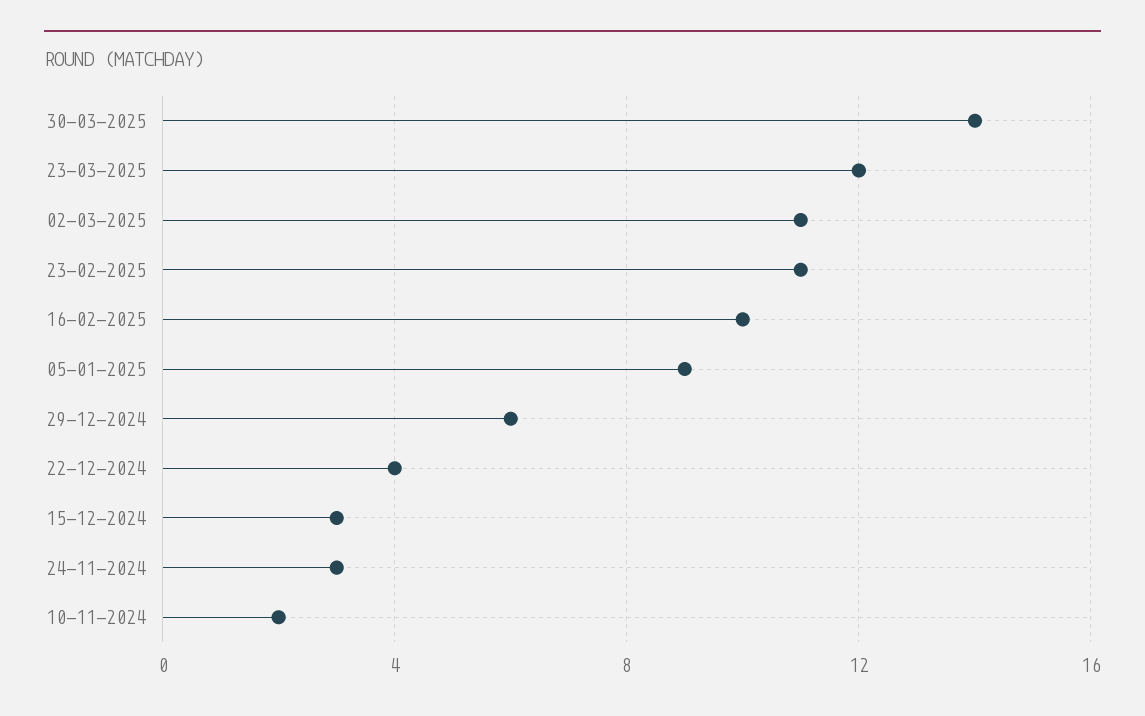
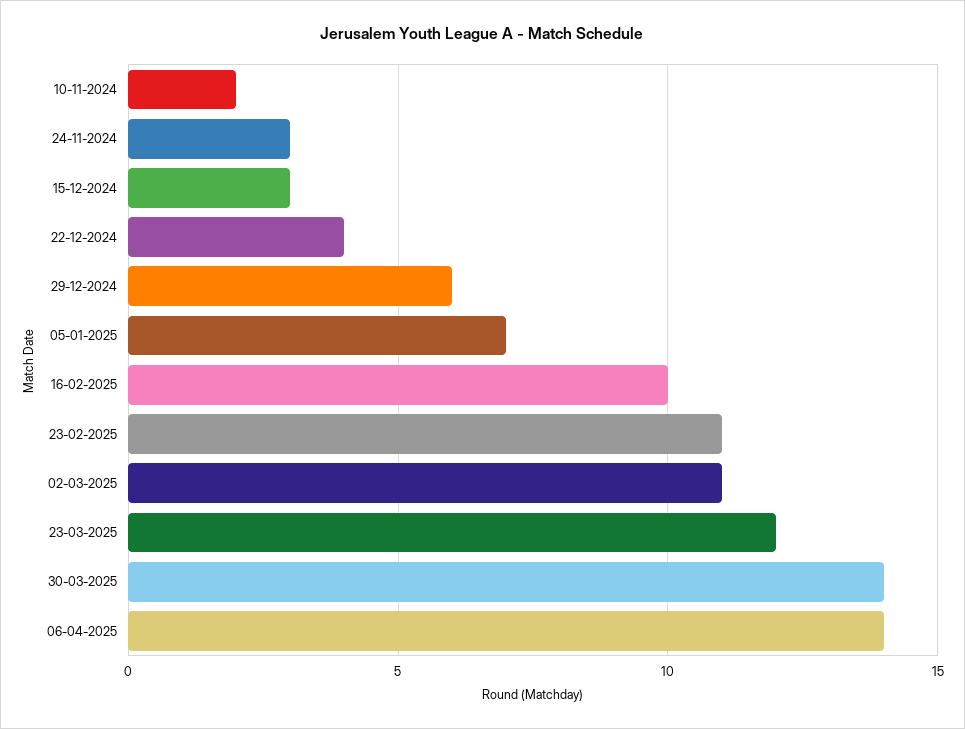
05-01-2025: 9 -> 7
06-04-2025: none -> 14

